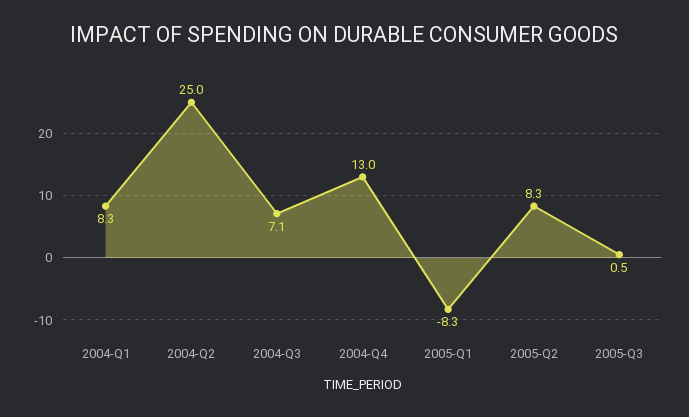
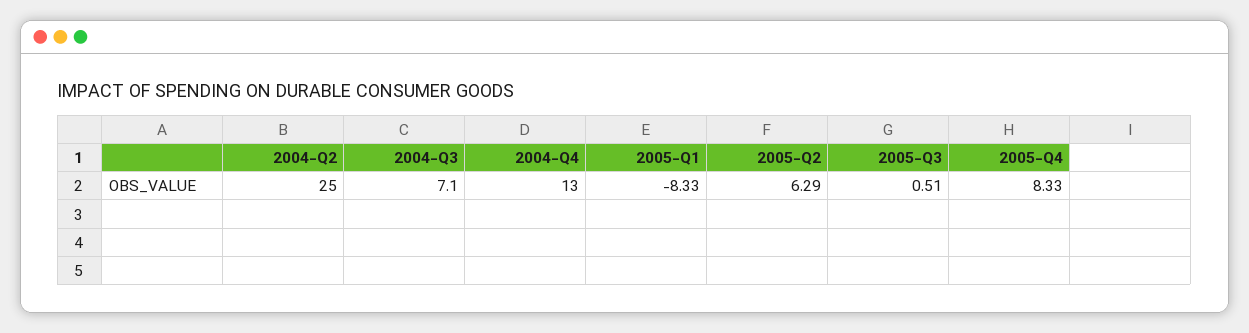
2004-Q1: 8.3 -> none
2005-Q2: 8.3 -> 6.29
2005-Q4: none -> 8.33

